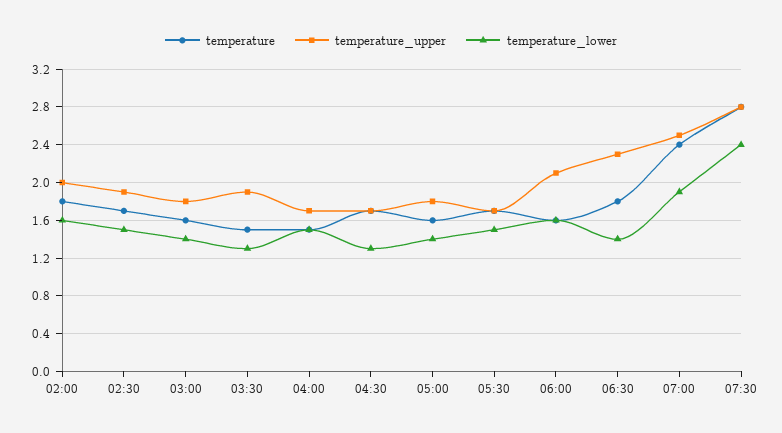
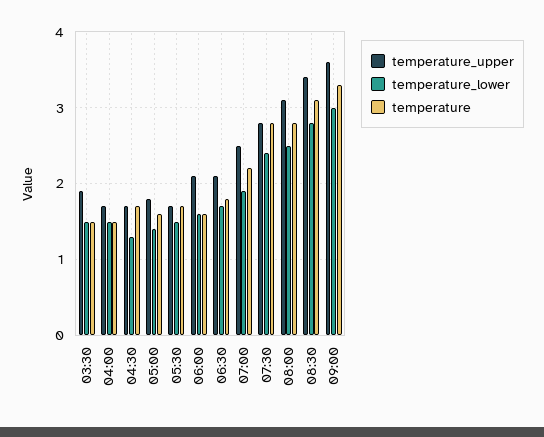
temperature, 02:00: 1.8 -> none
temperature_upper, 02:00: 2 -> none
temperature_lower, 02:00: 1.6 -> none
temperature, 02:30: 1.7 -> none
temperature_upper, 02:30: 1.9 -> none
temperature_lower, 02:30: 1.5 -> none
temperature, 03:00: 1.6 -> none
temperature_upper, 03:00: 1.8 -> none
temperature_lower, 03:00: 1.4 -> none
temperature_lower, 03:30: 1.3 -> 1.5
temperature_upper, 06:30: 2.3 -> 2.1
temperature_lower, 06:30: 1.4 -> 1.7
temperature, 07:00: 2.4 -> 2.2
temperature_upper, 08:00: none -> 3.1
temperature_lower, 08:00: none -> 2.5
temperature, 08:00: none -> 2.8
temperature_upper, 08:30: none -> 3.4
temperature_lower, 08:30: none -> 2.8
temperature, 08:30: none -> 3.1
temperature_upper, 09:00: none -> 3.6
temperature_lower, 09:00: none -> 3
temperature, 09:00: none -> 3.3

